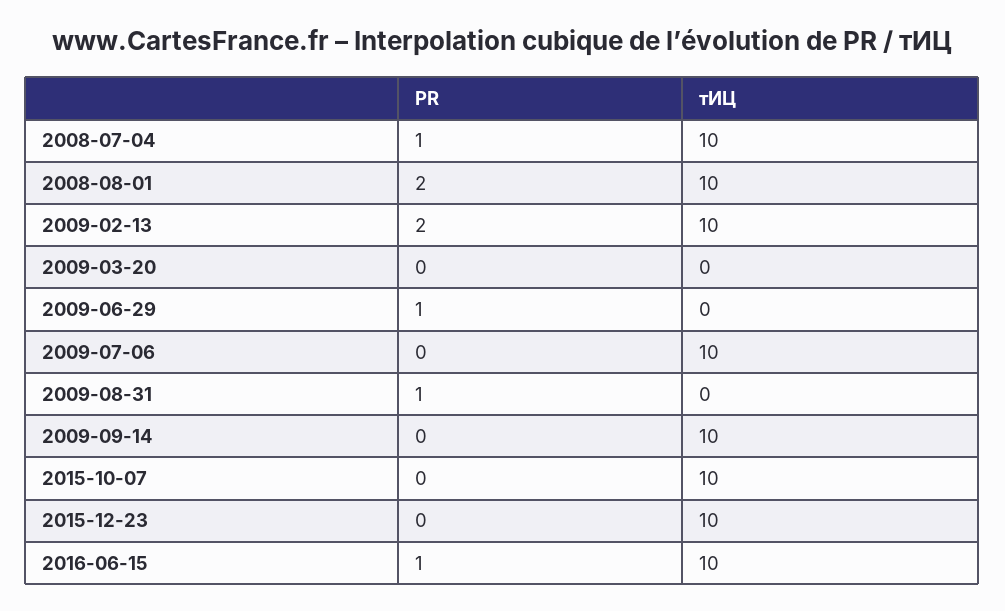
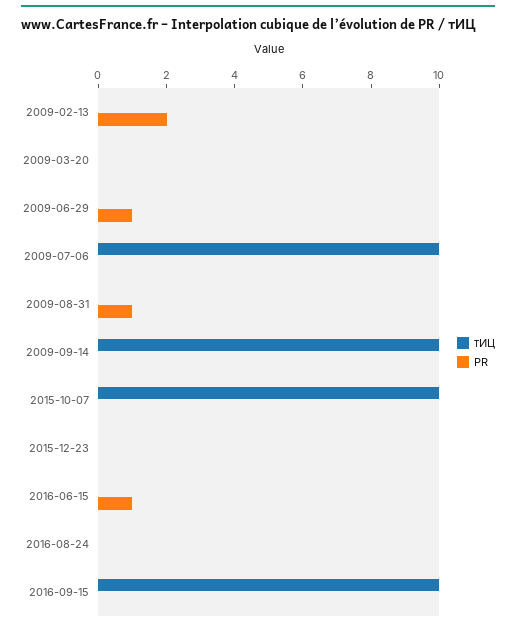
PR, 2008-07-04: 1 -> none
тИЦ, 2008-07-04: 10 -> none
PR, 2008-08-01: 2 -> none
тИЦ, 2008-08-01: 10 -> none
тИЦ, 2009-02-13: 10 -> 0
тИЦ, 2015-12-23: 10 -> 0
тИЦ, 2016-06-15: 10 -> 0
тИЦ, 2016-08-24: none -> 0
PR, 2016-08-24: none -> 0
тИЦ, 2016-09-15: none -> 10
PR, 2016-09-15: none -> 0

